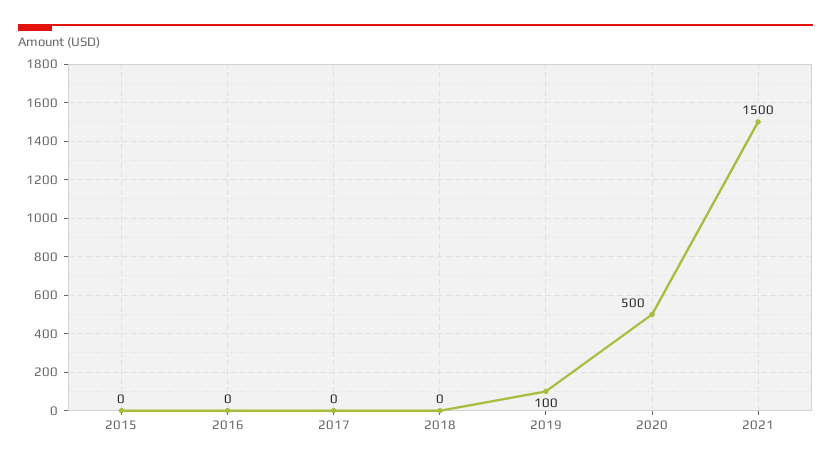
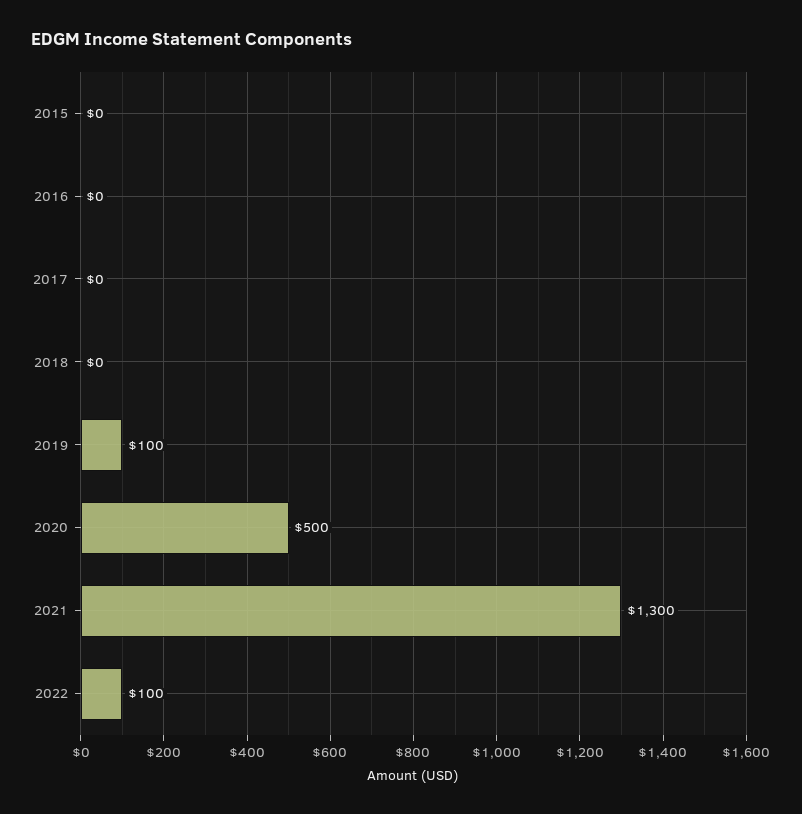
2021: 1500 -> 1300
2022: none -> 100

